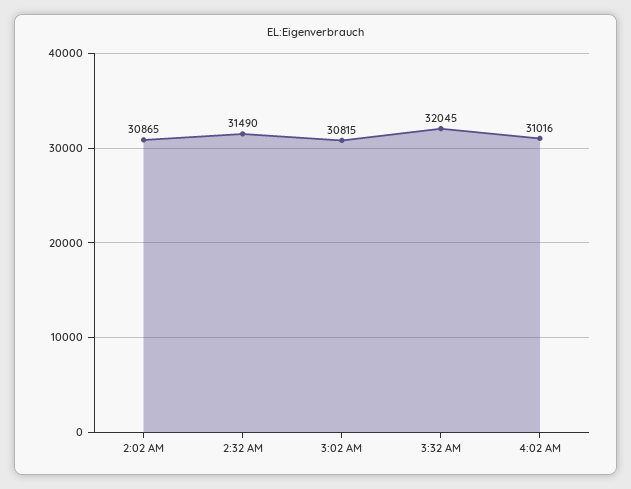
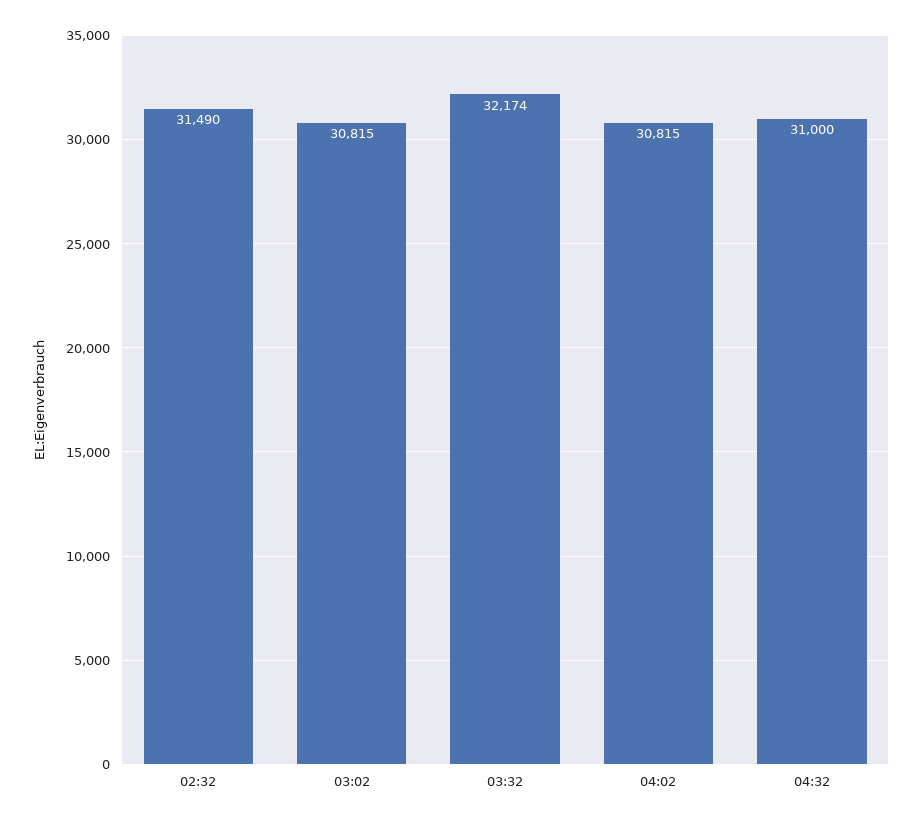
2:02 AM: 30865 -> none
3:32 AM: 32045 -> 32174
4:02 AM: 31016 -> 30815
04:32: none -> 31000

